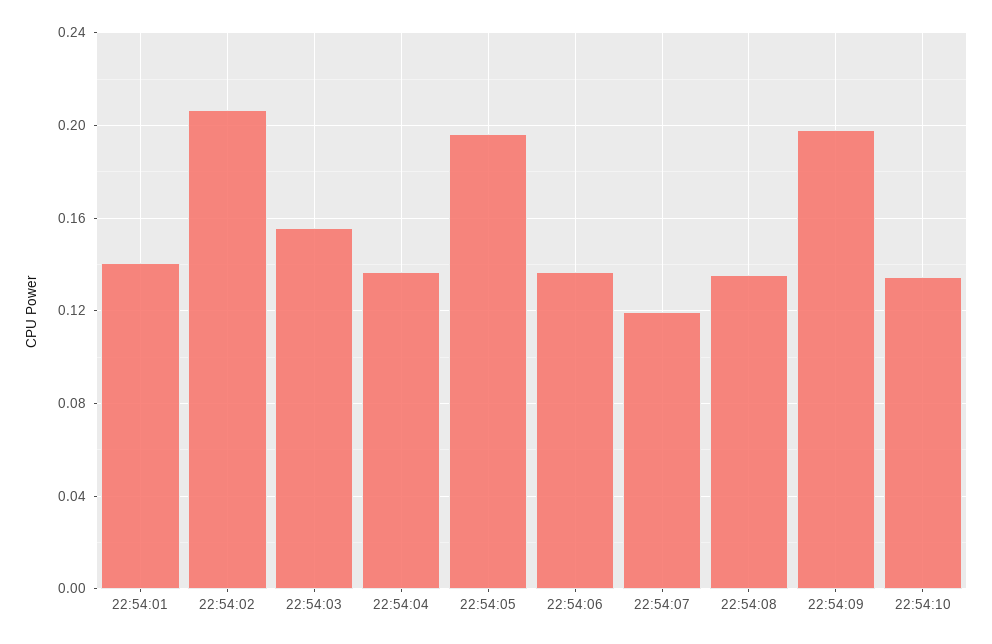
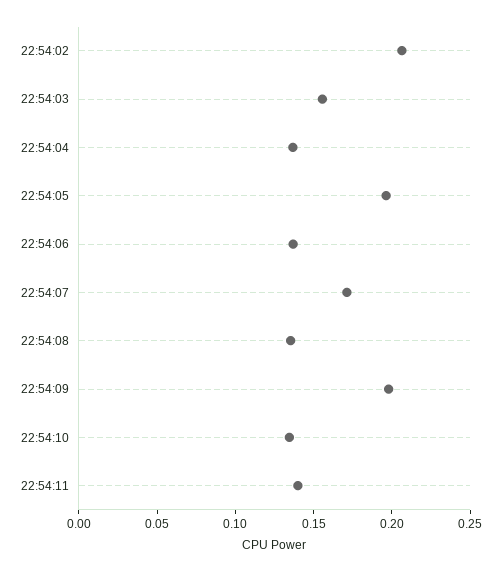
22:54:01: 0.14 -> none
22:54:07: 0.12 -> 0.17
22:54:11: none -> 0.14

